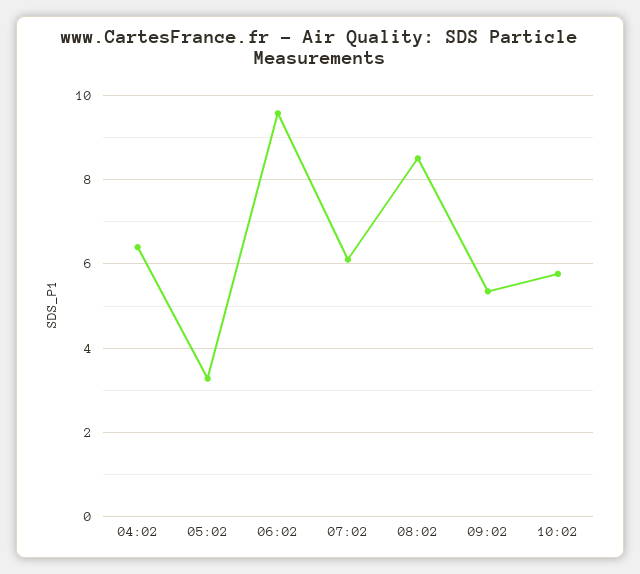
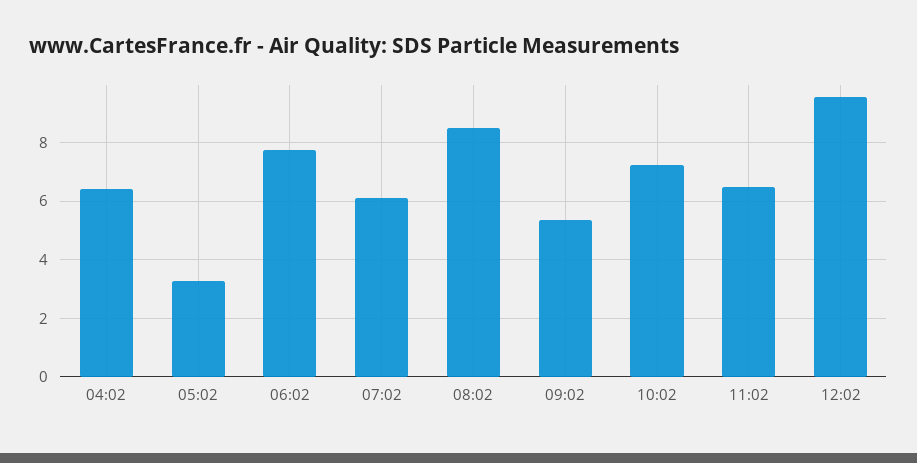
06:02: 9.6 -> 7.75
10:02: 5.8 -> 7.25
11:02: none -> 6.5
12:02: none -> 9.5

